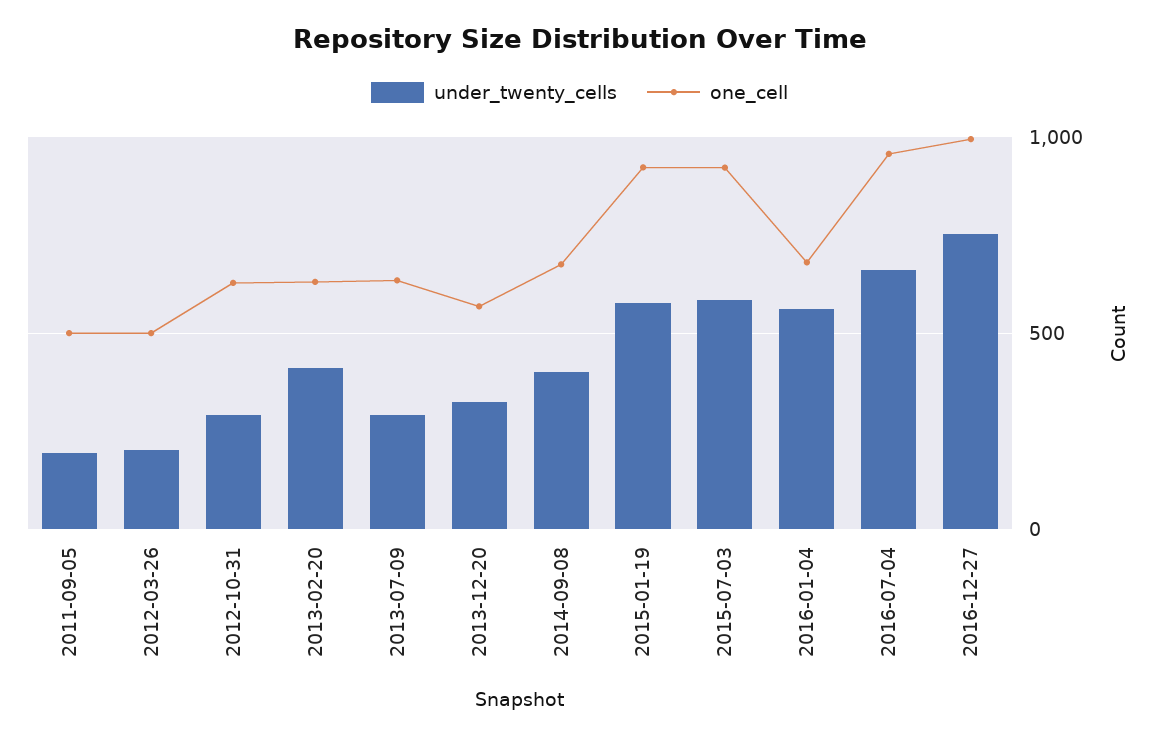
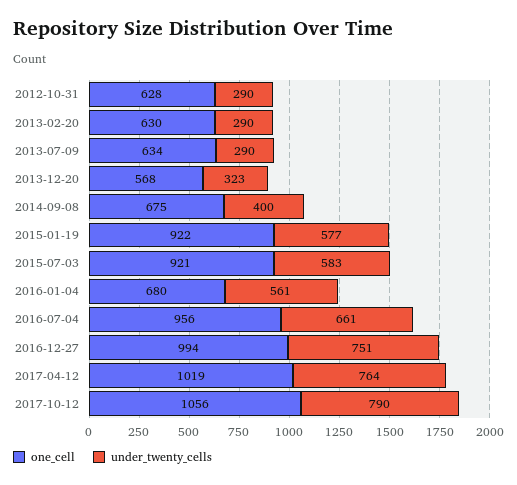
under_twenty_cells, 2011-09-05: 200 -> none
one_cell, 2011-09-05: 500 -> none
under_twenty_cells, 2012-03-26: 200 -> none
one_cell, 2012-03-26: 500 -> none
under_twenty_cells, 2013-02-20: 400 -> 290
one_cell, 2017-04-12: none -> 1019
under_twenty_cells, 2017-04-12: none -> 764
one_cell, 2017-10-12: none -> 1056
under_twenty_cells, 2017-10-12: none -> 790

